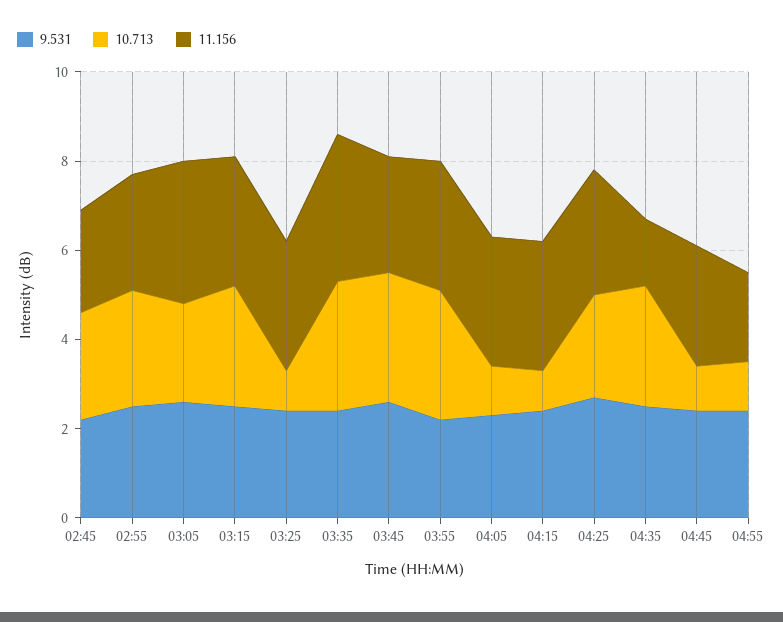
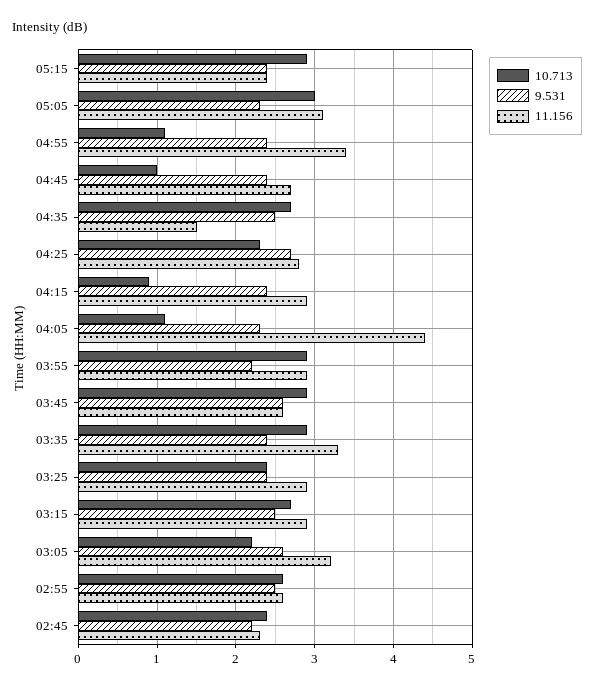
10.713, 03:25: 1 -> 2.4
11.156, 04:05: 3 -> 4.4
11.156, 04:55: 2 -> 3.4
10.713, 05:15: none -> 2.9
9.531, 05:15: none -> 2.4
11.156, 05:15: none -> 2.4
10.713, 05:05: none -> 3
9.531, 05:05: none -> 2.3
11.156, 05:05: none -> 3.1

